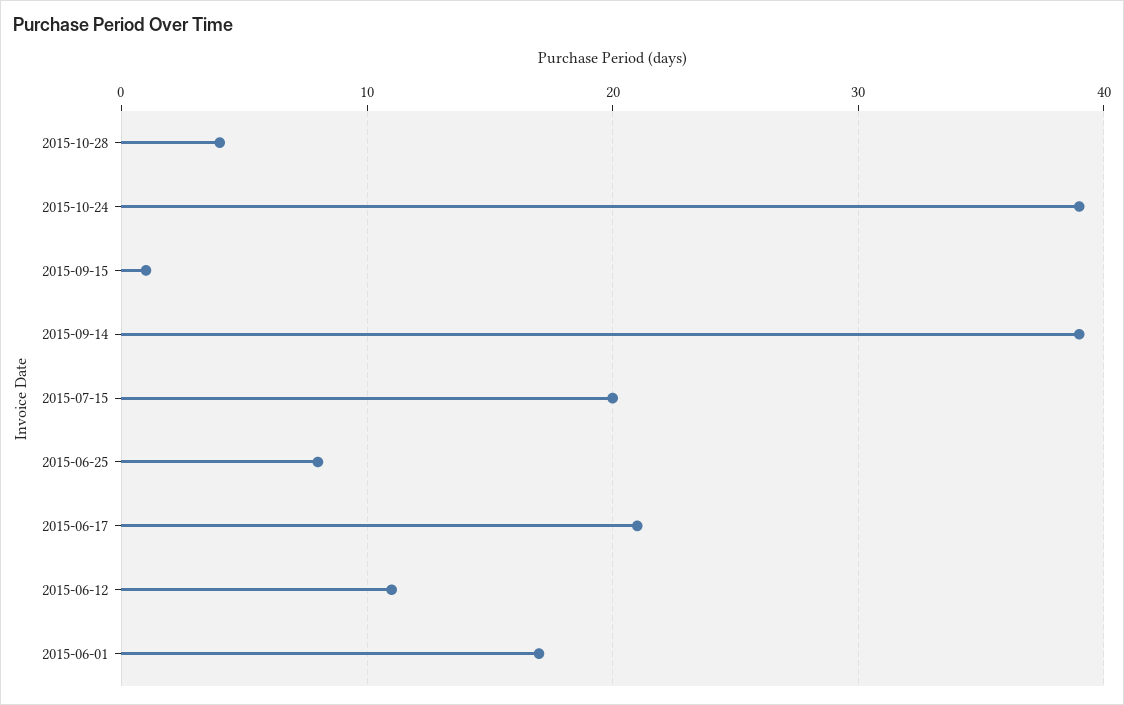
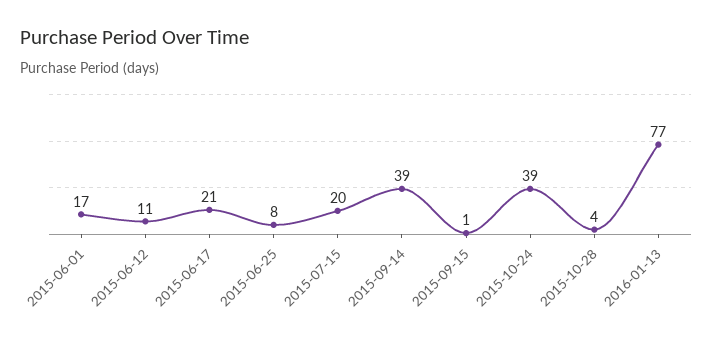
2016-01-13: none -> 77

